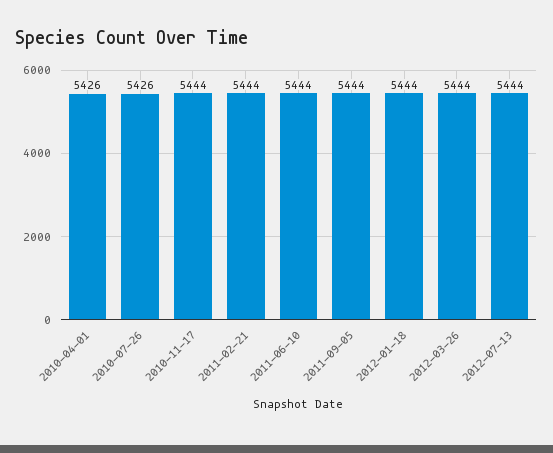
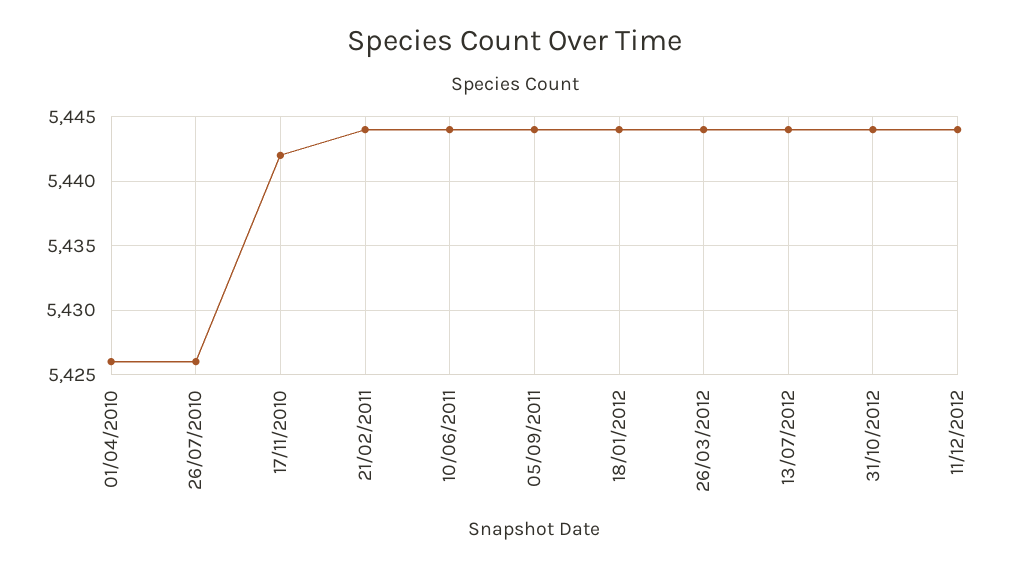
2010-11-17: 5444 -> 5442
31/10/2012: none -> 5444
11/12/2012: none -> 5444

